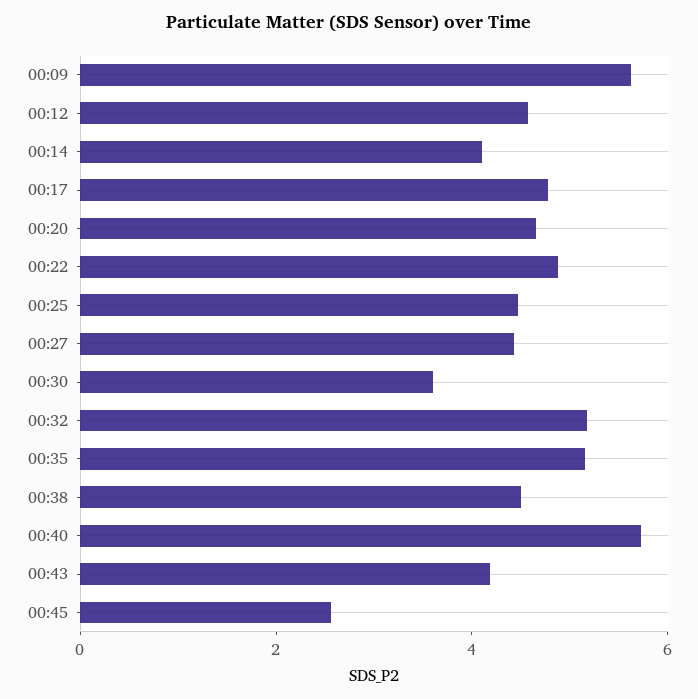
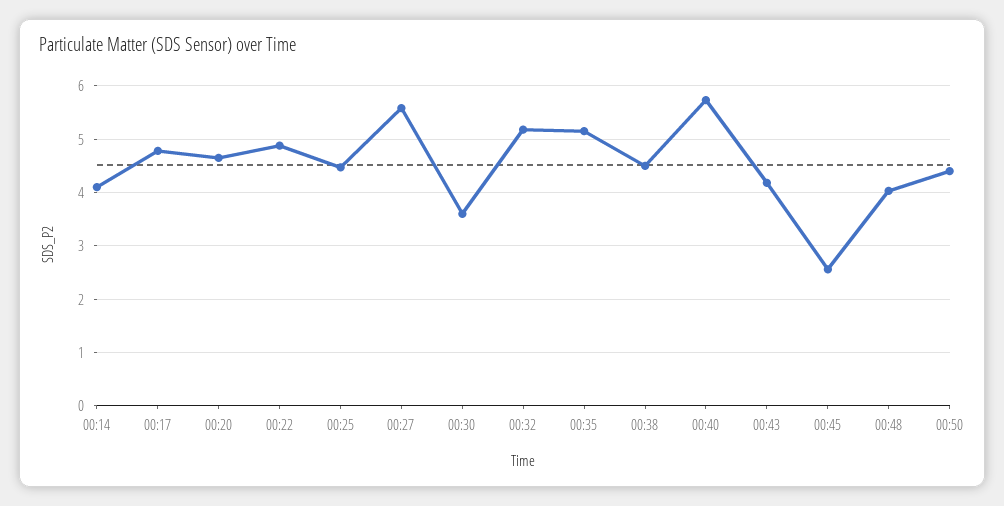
00:09: 5.5 -> none
00:12: 4.5 -> none
00:27: 4.5 -> 5.6
00:48: none -> 4
00:50: none -> 4.4

